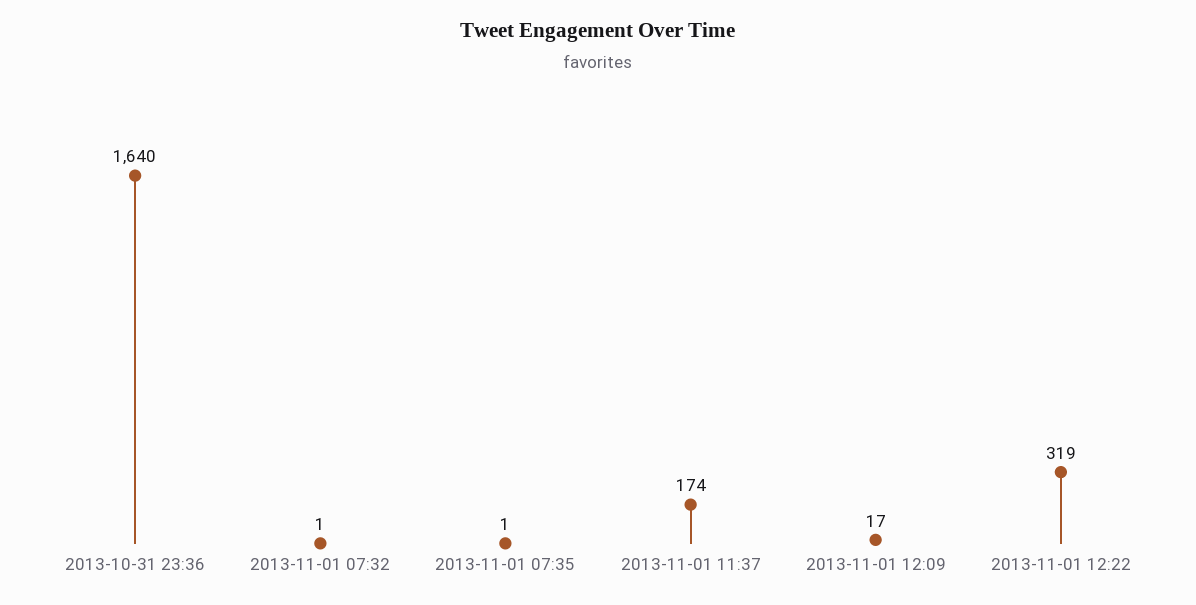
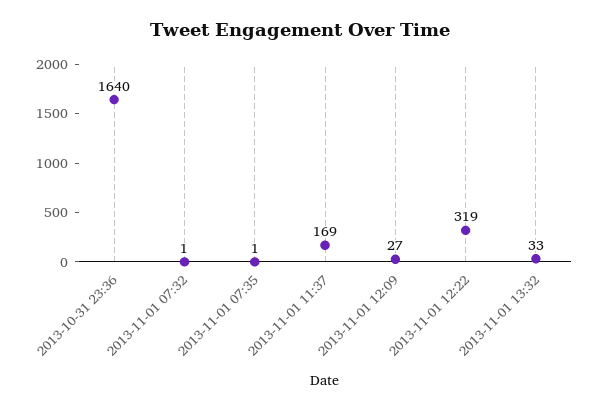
2013-11-01 11:37: 174 -> 169
2013-11-01 12:09: 17 -> 27
2013-11-01 13:32: none -> 33

